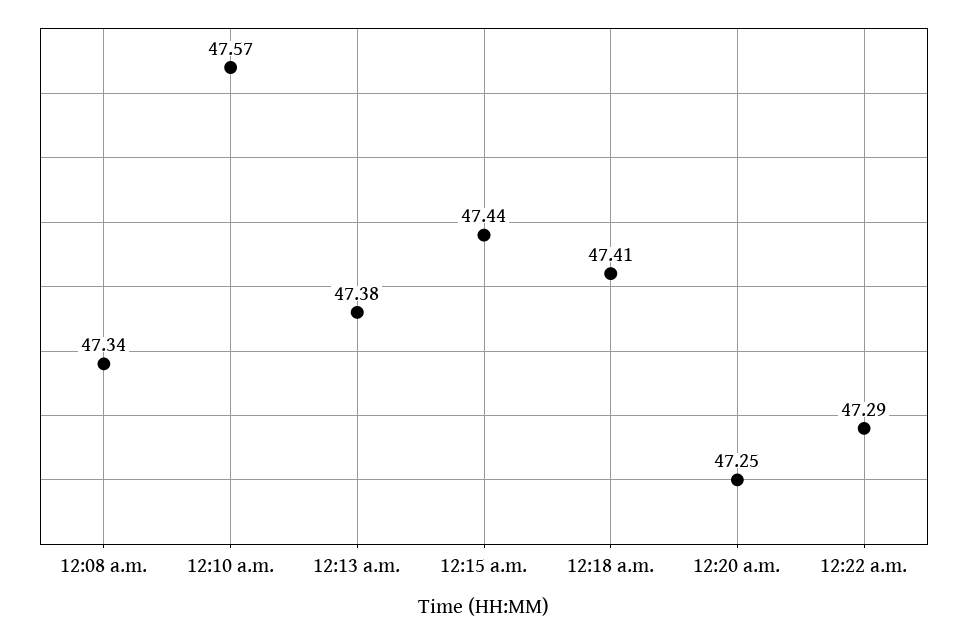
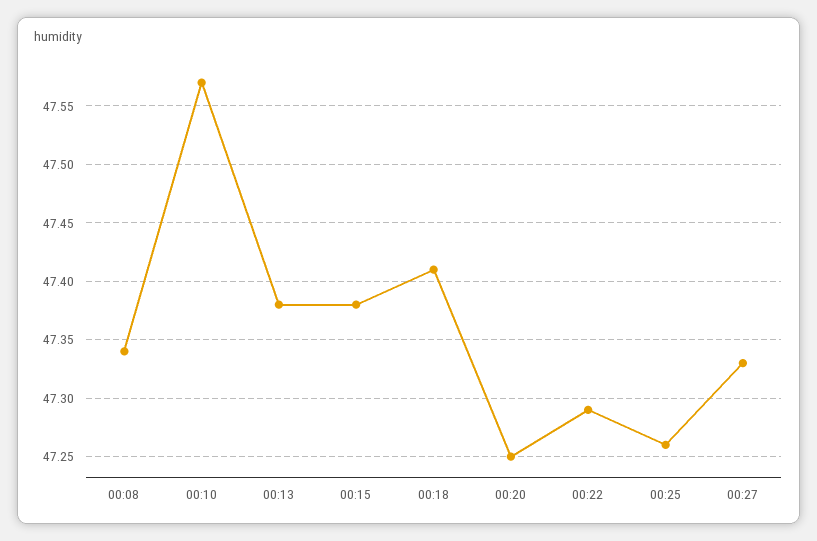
12:15 a.m.: 47.44 -> 47.38
00:25: none -> 47.26
00:27: none -> 47.33

